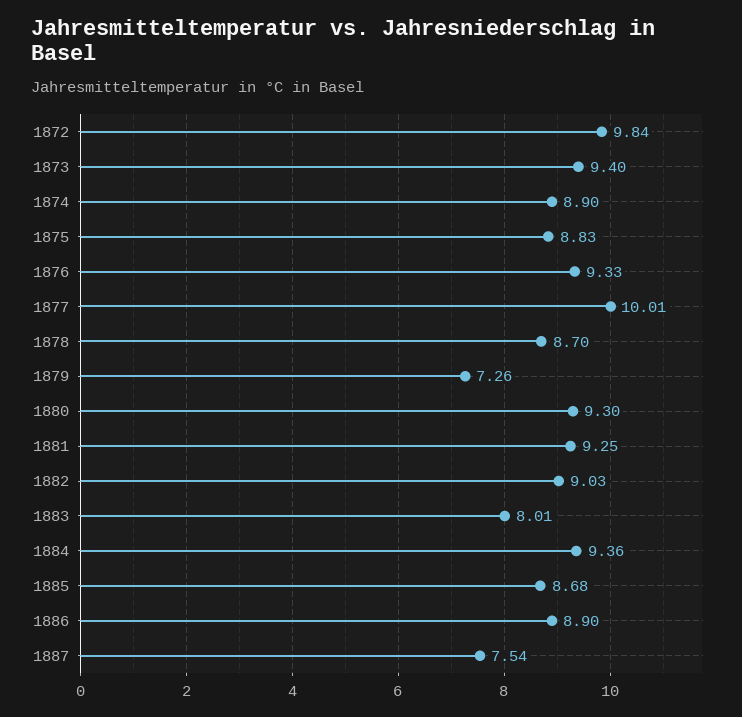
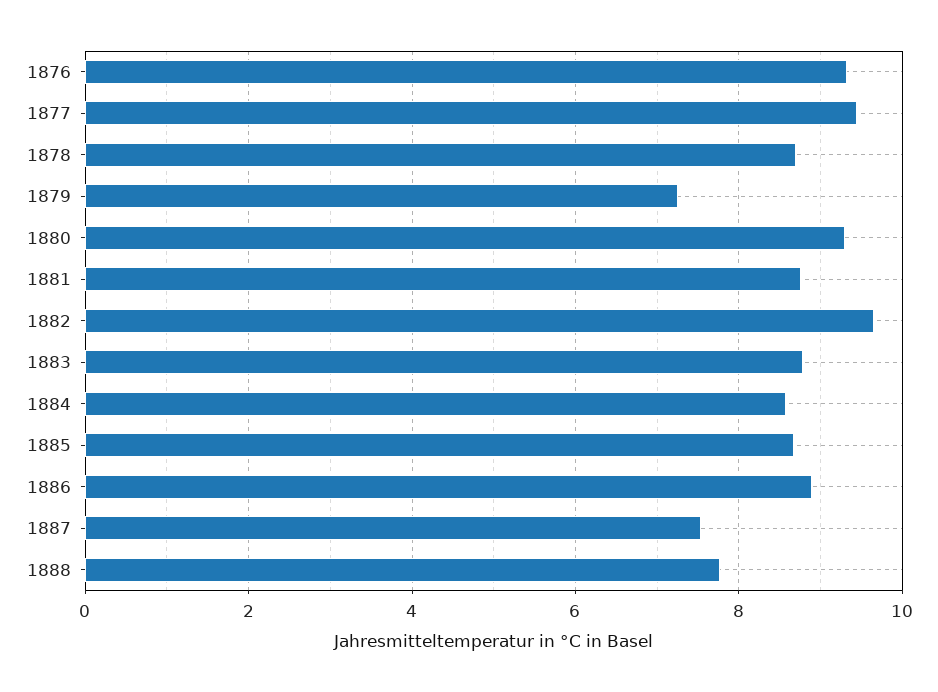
1872: 9.84 -> none
1873: 9.4 -> none
1874: 8.9 -> none
1875: 8.83 -> none
1877: 10.01 -> 9.4
1881: 9.25 -> 8.8
1882: 9.03 -> 9.6
1883: 8.01 -> 8.8
1884: 9.36 -> 8.6
1888: none -> 7.8

